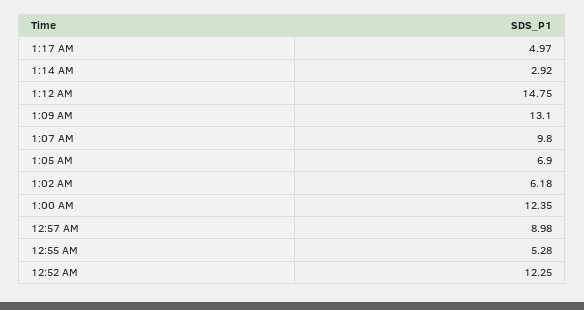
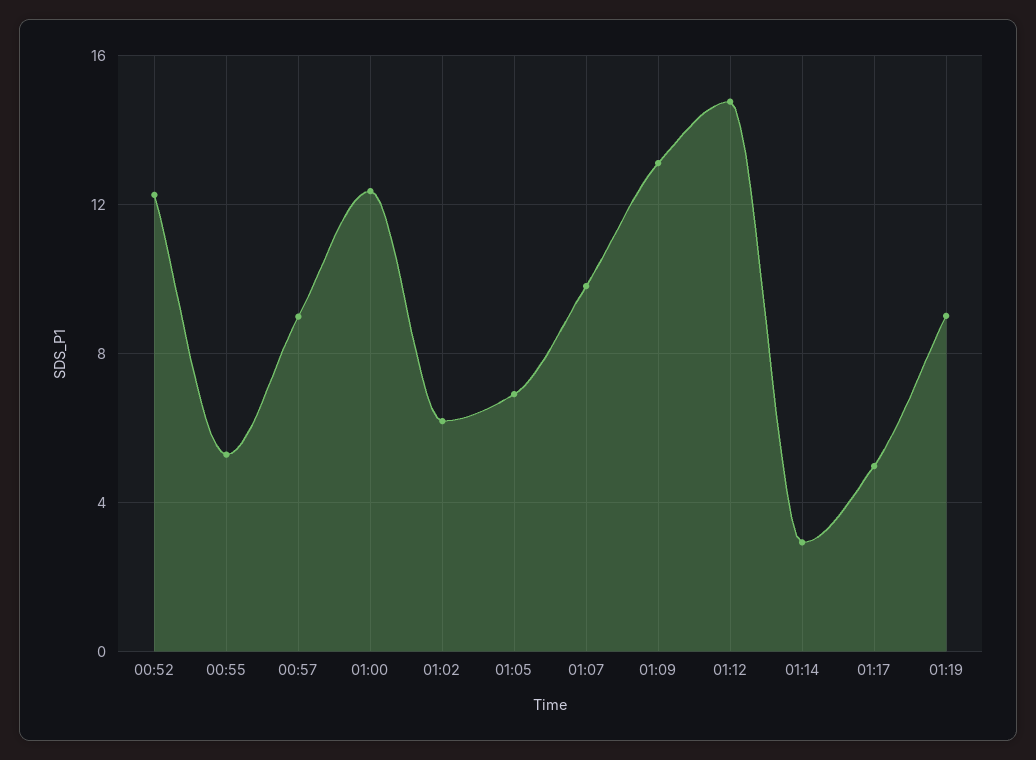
01:19: none -> 9

